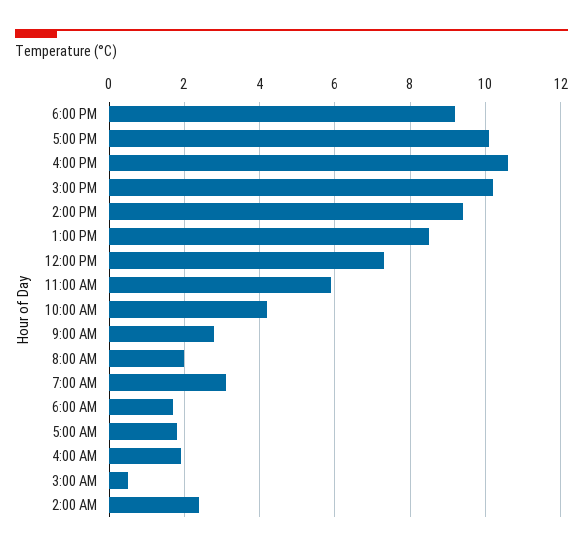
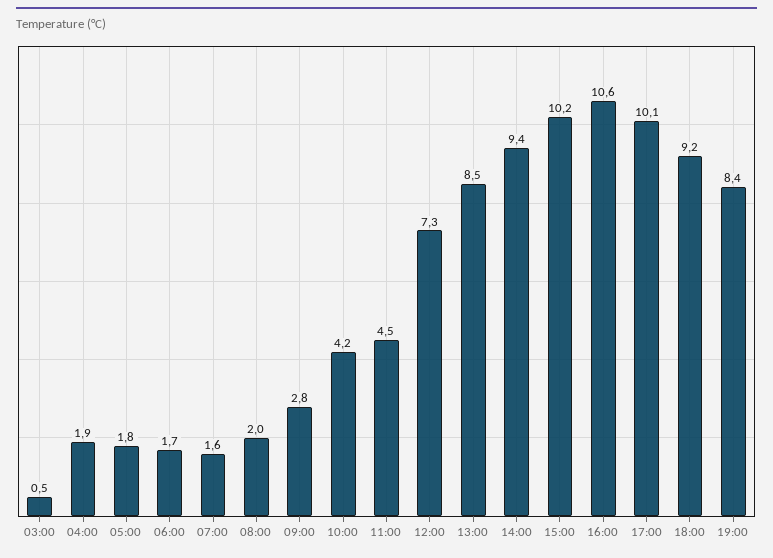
11:00 AM: 6 -> 4.5
7:00 AM: 3 -> 1.6
2:00 AM: 2.5 -> none
19:00: none -> 8.4

